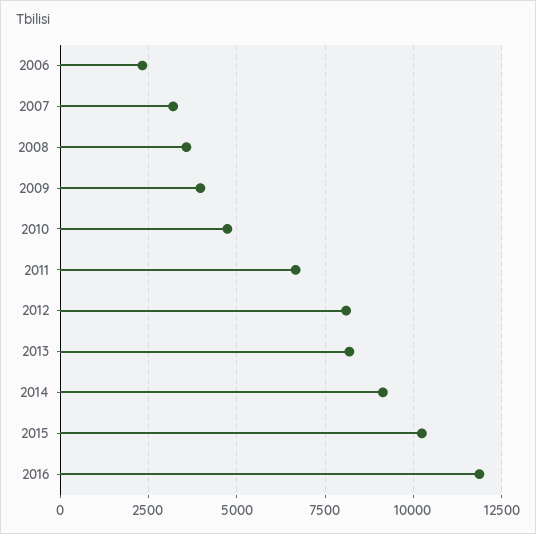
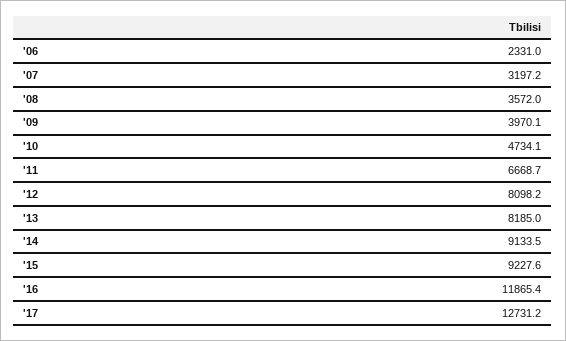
2015: 10250 -> 9227.6
'17: none -> 12731.2

